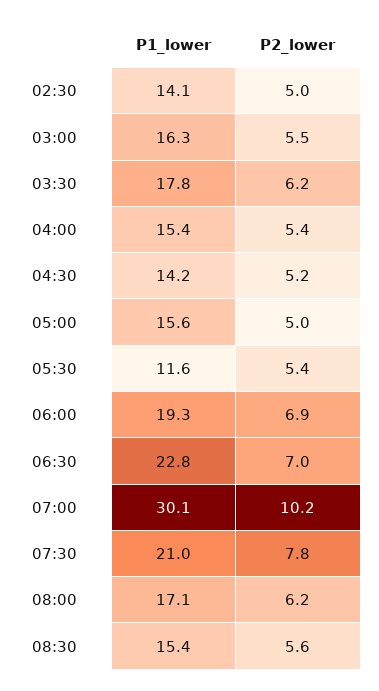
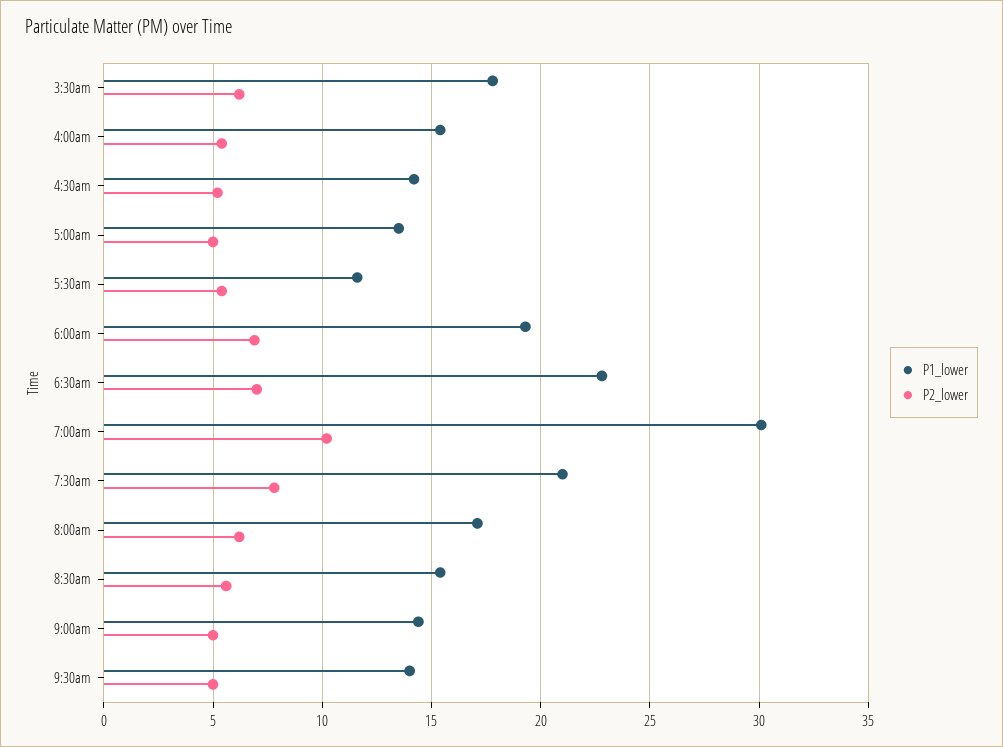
P1_lower, 02:30: 14.1 -> none
P2_lower, 02:30: 5 -> none
P1_lower, 03:00: 16.3 -> none
P2_lower, 03:00: 5.5 -> none
P1_lower, 05:00: 15.6 -> 13.5
P1_lower, 9:00am: none -> 14.5
P2_lower, 9:00am: none -> 5
P1_lower, 9:30am: none -> 14
P2_lower, 9:30am: none -> 5

